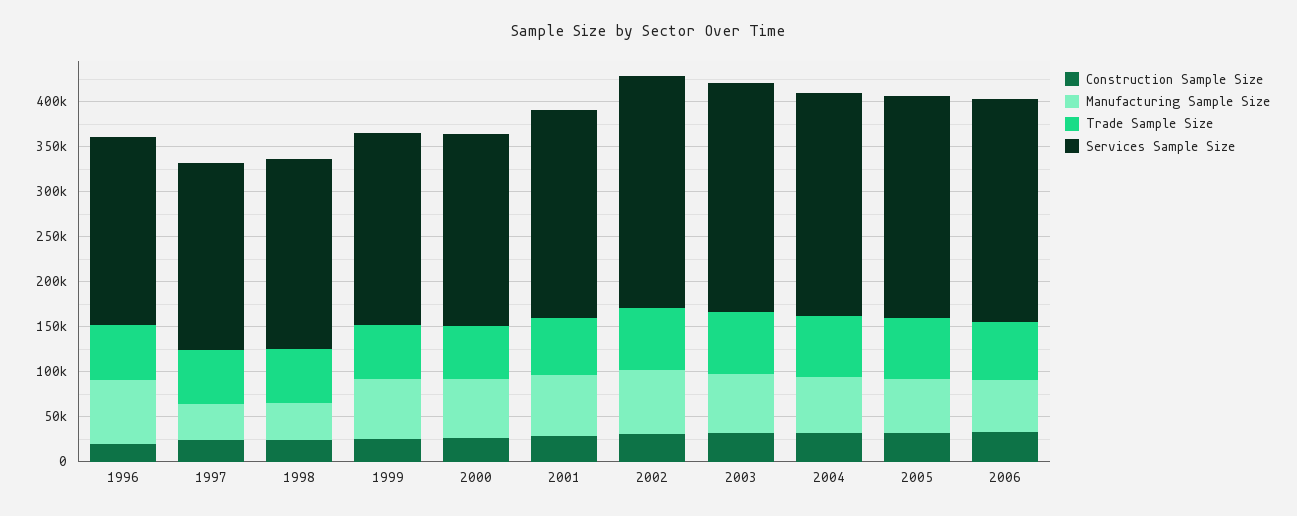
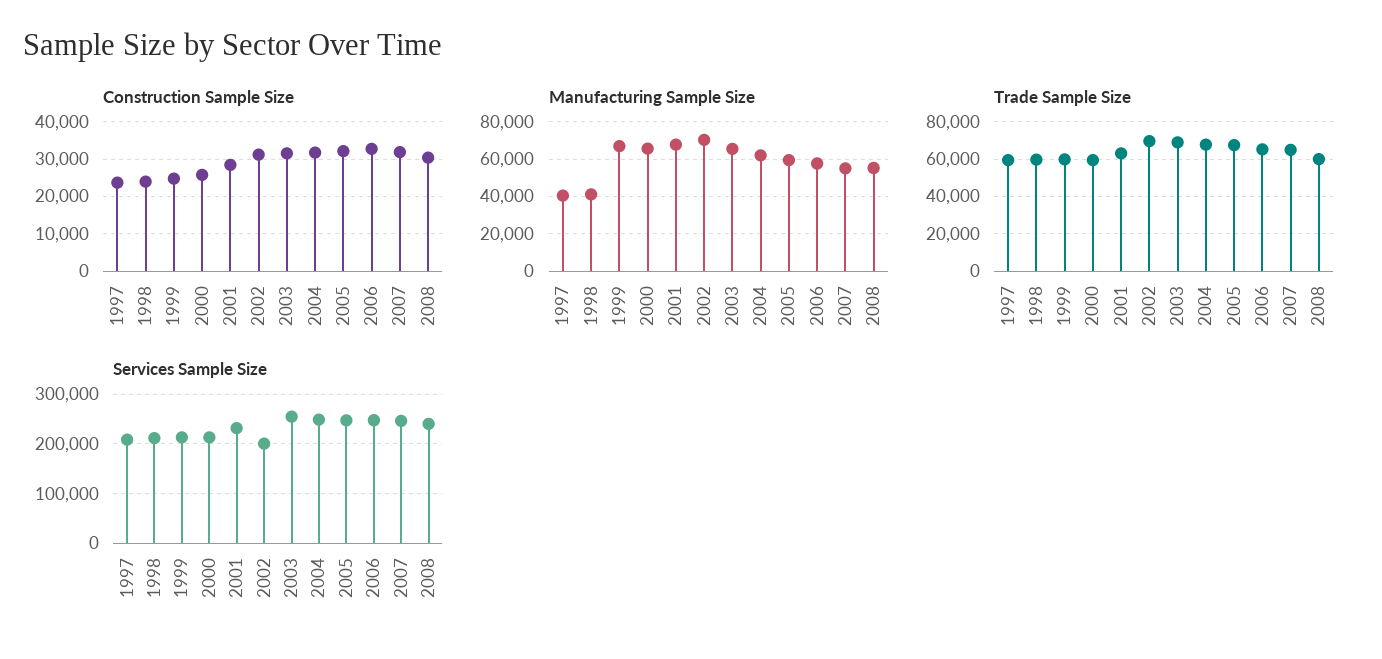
Construction Sample Size, 1996: 20000 -> none
Manufacturing Sample Size, 1996: 70000 -> none
Trade Sample Size, 1996: 60000 -> none
Services Sample Size, 1996: 210000 -> none
Services Sample Size, 2002: 260000 -> 200000
Construction Sample Size, 2007: none -> 32000
Construction Sample Size, 2008: none -> 30000
Manufacturing Sample Size, 2007: none -> 55000
Manufacturing Sample Size, 2008: none -> 55000
Trade Sample Size, 2007: none -> 65000
Trade Sample Size, 2008: none -> 60000
Services Sample Size, 2007: none -> 240000
Services Sample Size, 2008: none -> 240000

